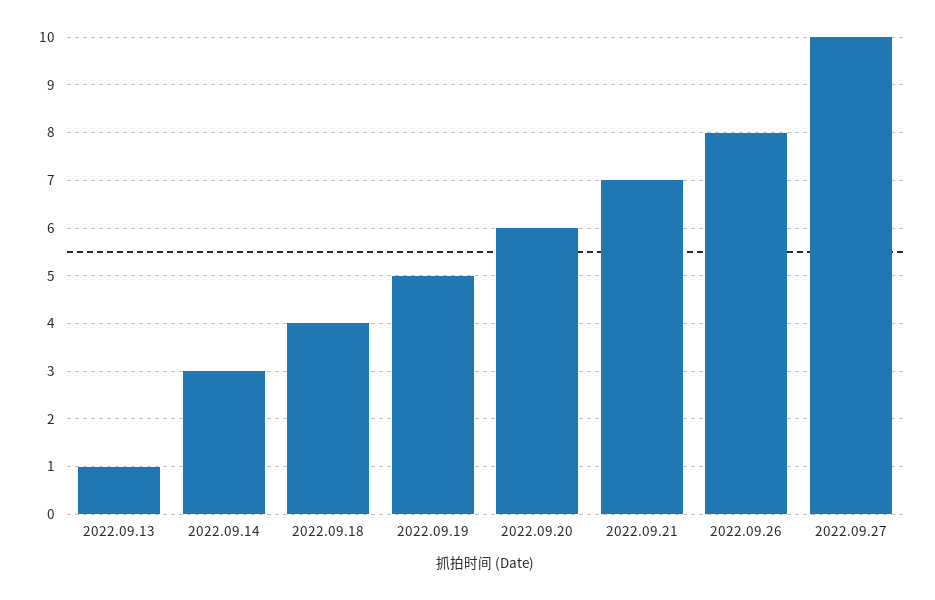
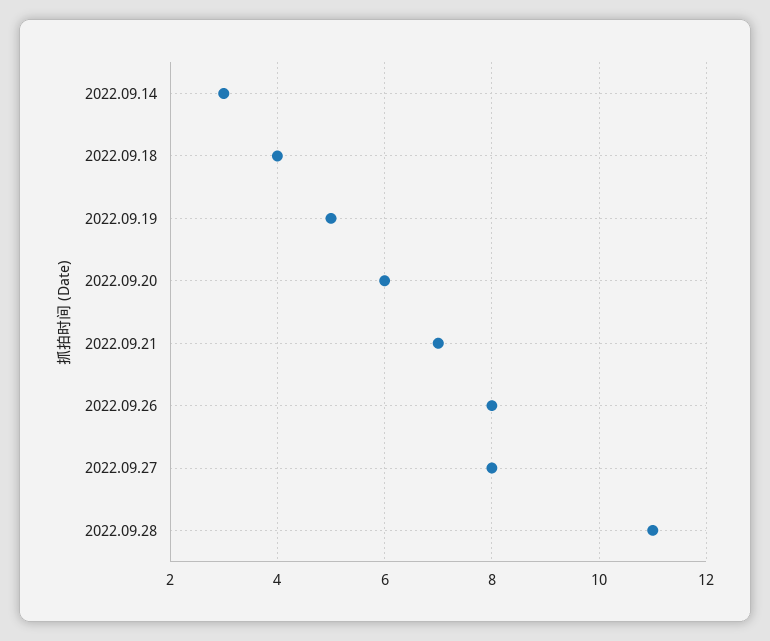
2022.09.13: 1 -> none
2022.09.27: 10 -> 8
2022.09.28: none -> 11

